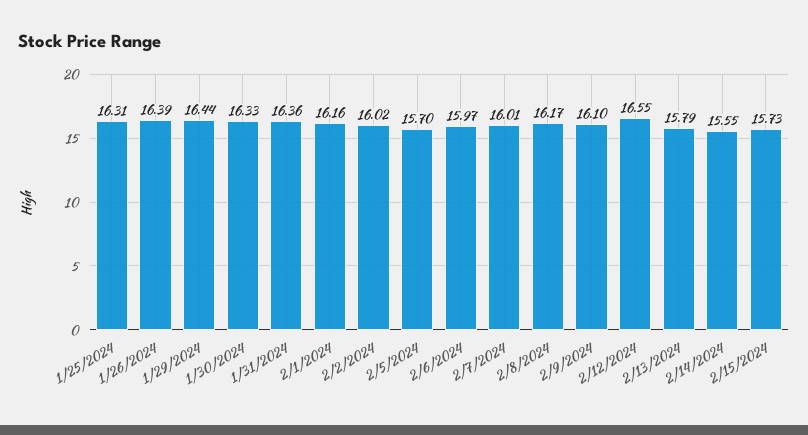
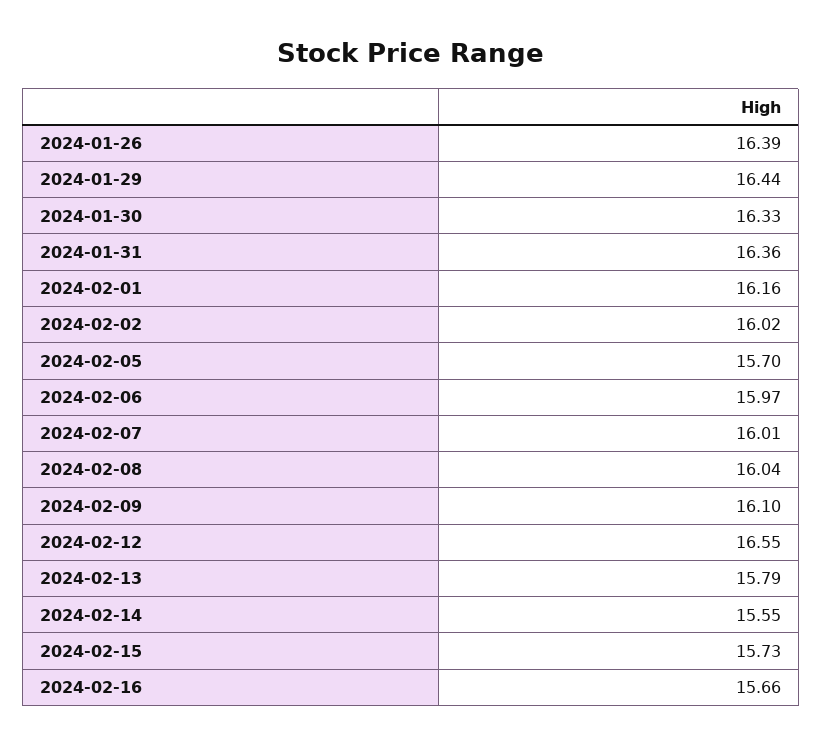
1/25/2024: 16.31 -> none
2/8/2024: 16.17 -> 16.04
2024-02-16: none -> 15.66

